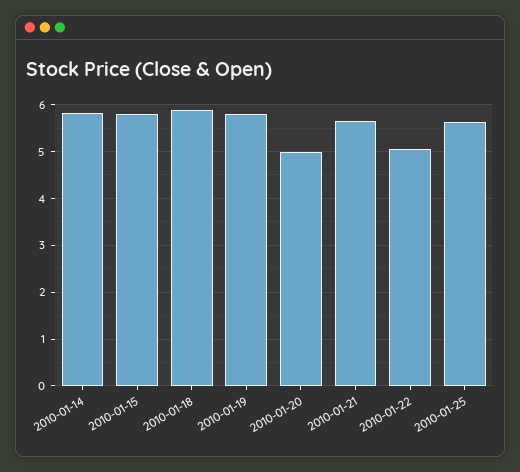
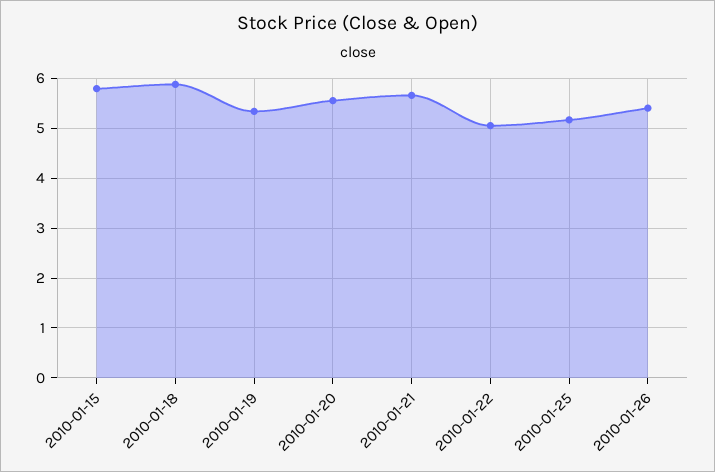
2010-01-14: 5.8 -> none
2010-01-19: 5.8 -> 5.4
2010-01-20: 5 -> 5.6
2010-01-25: 5.6 -> 5.2
2010-01-26: none -> 5.4

